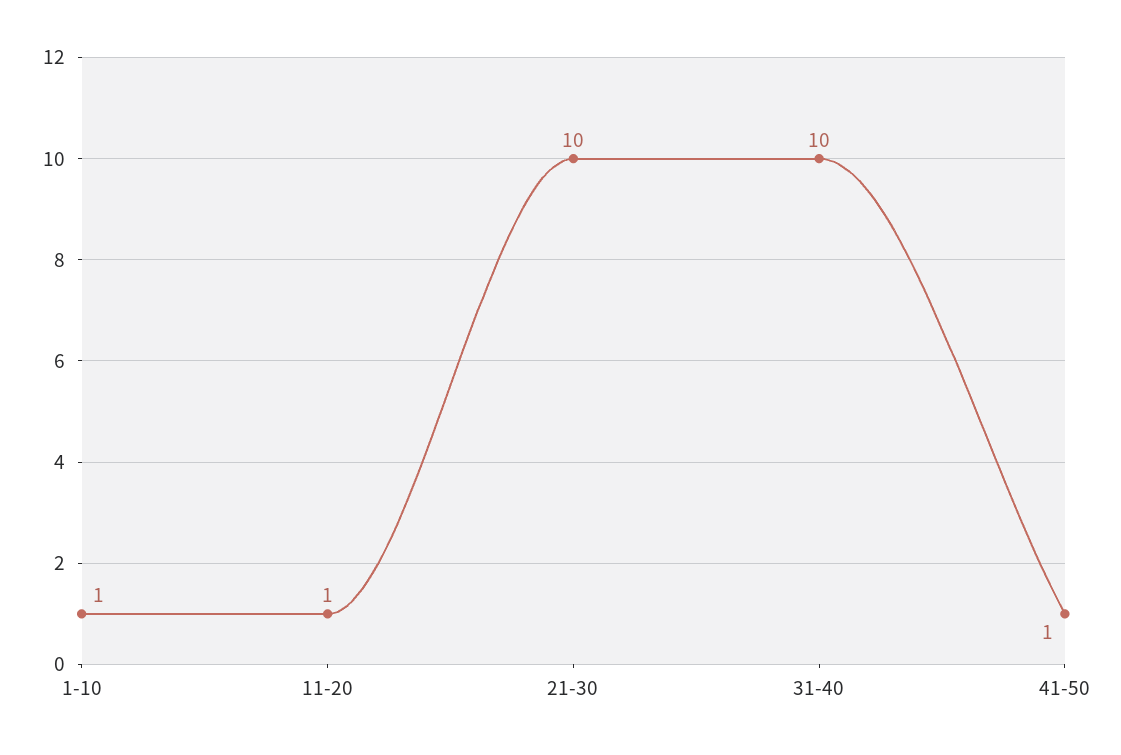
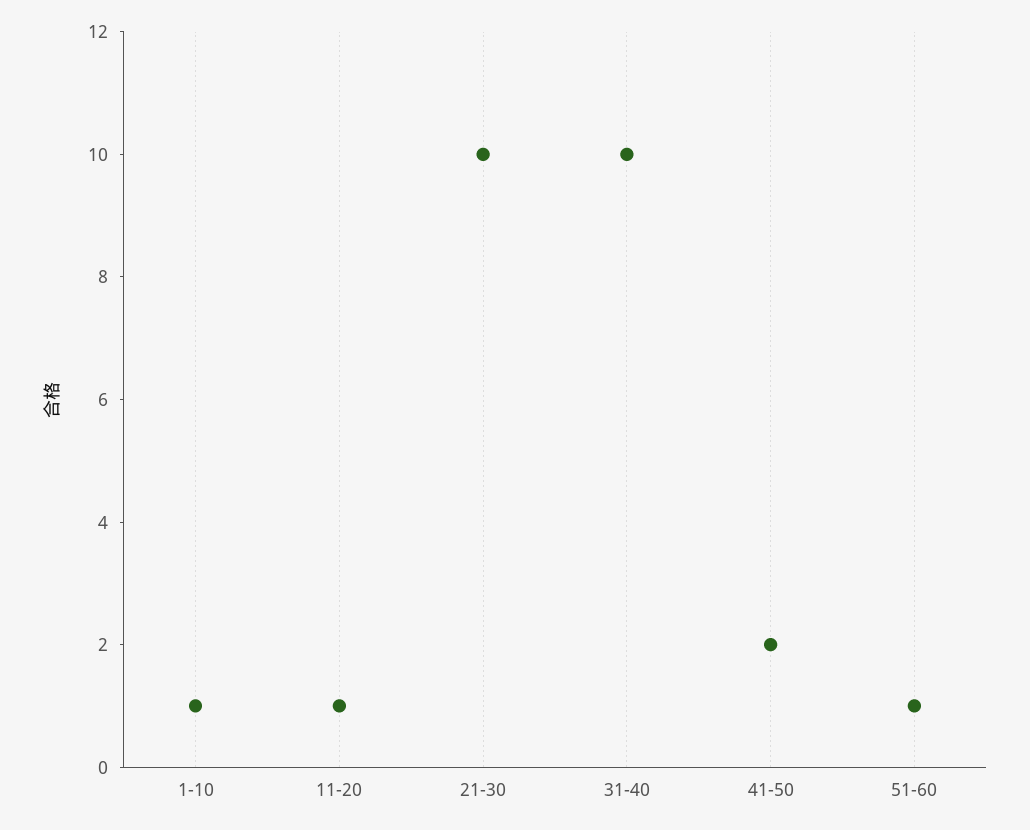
41-50: 1 -> 2
51-60: none -> 1

